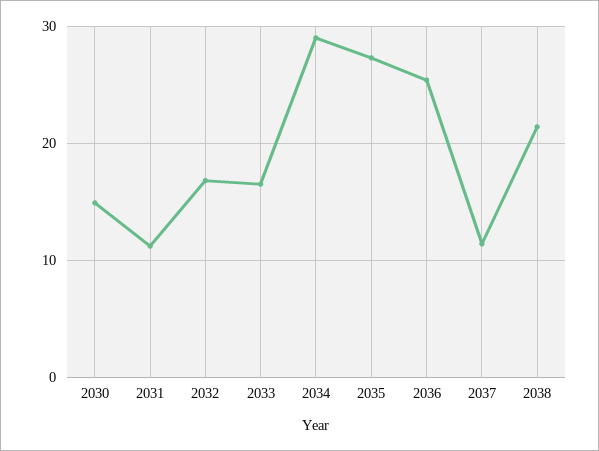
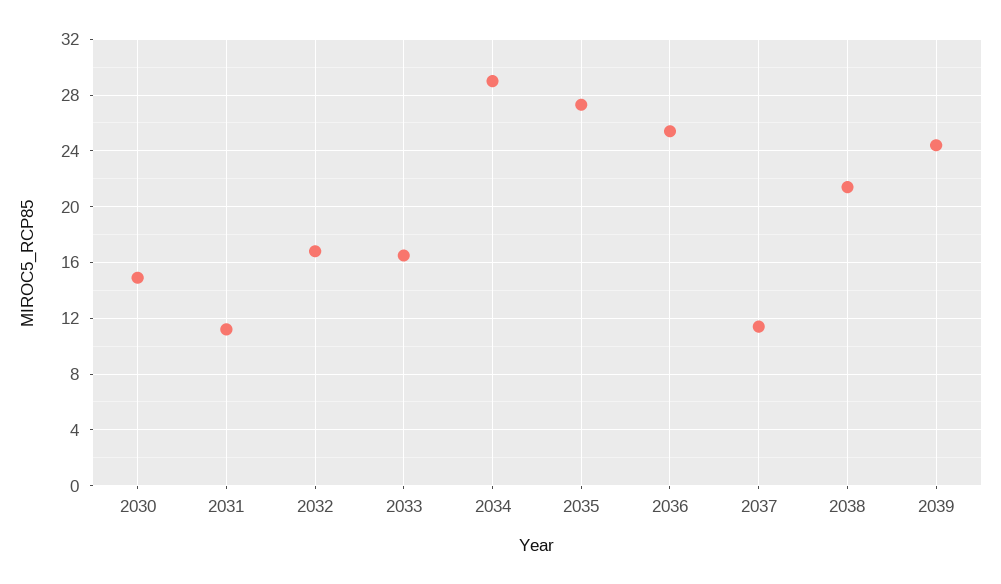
2039: none -> 24.5

